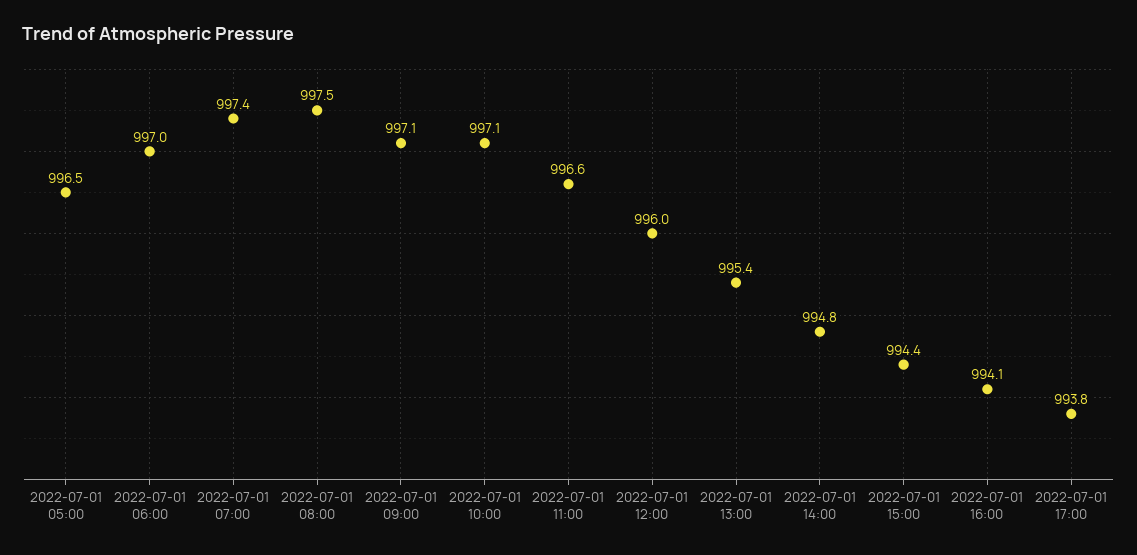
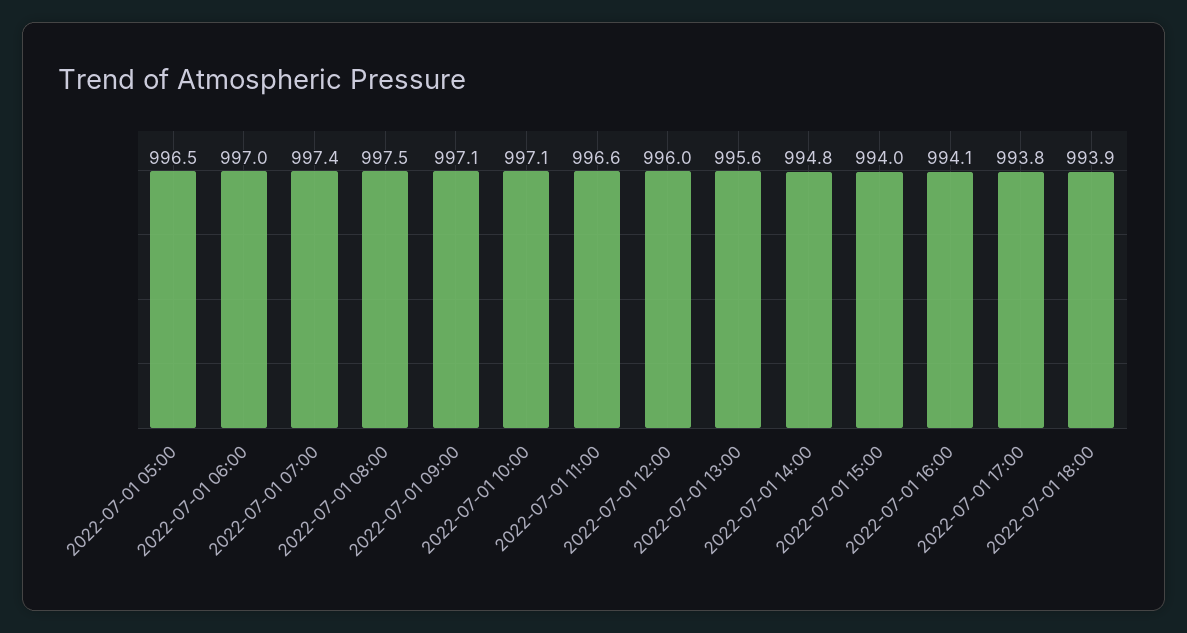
2022-07-01 13:00: 995.4 -> 995.6
2022-07-01 15:00: 994.4 -> 994
2022-07-01 18:00: none -> 993.9

